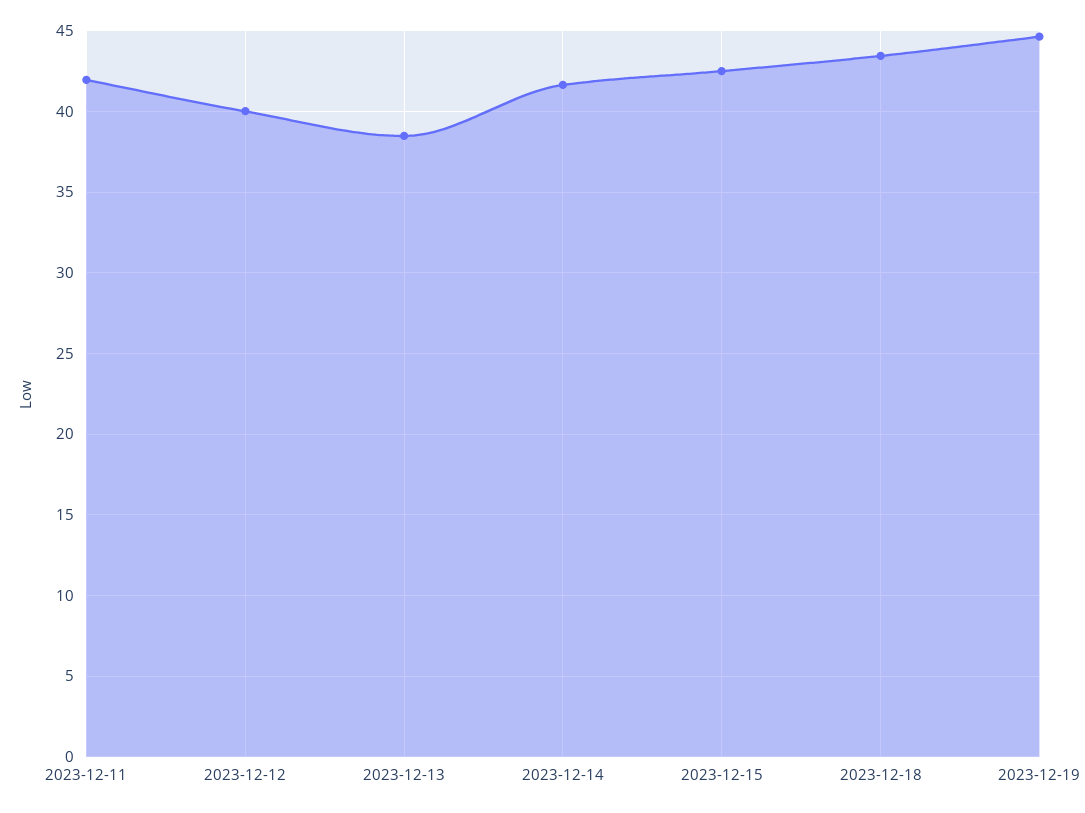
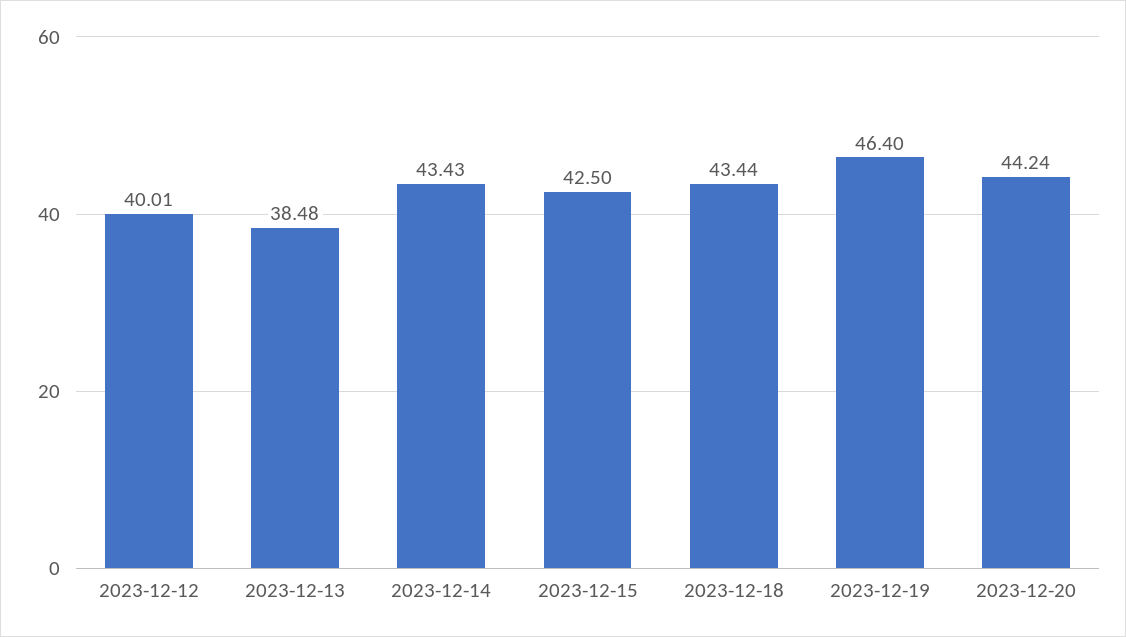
2023-12-11: 42 -> none
2023-12-14: 41.5 -> 43.43
2023-12-19: 44.5 -> 46.4
2023-12-20: none -> 44.24

